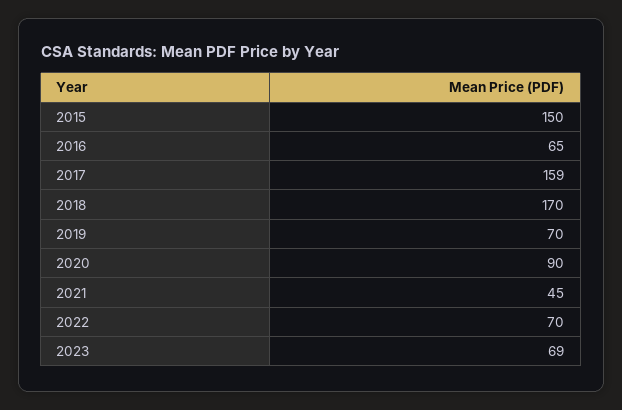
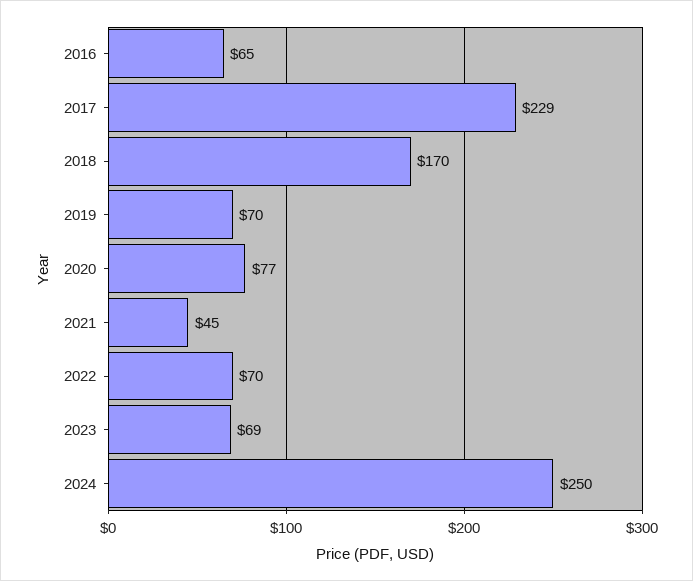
2015: 150 -> none
2017: 159 -> 229
2020: 90 -> 77
2024: none -> 250

